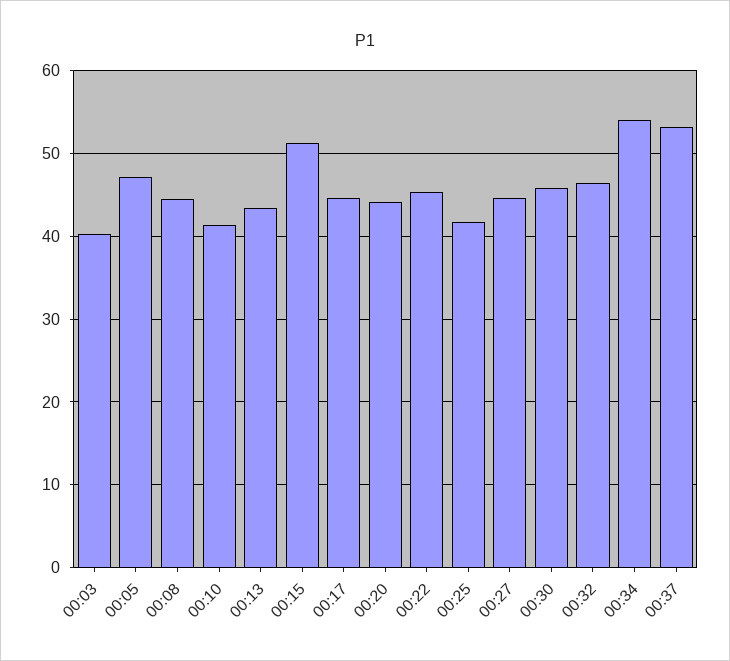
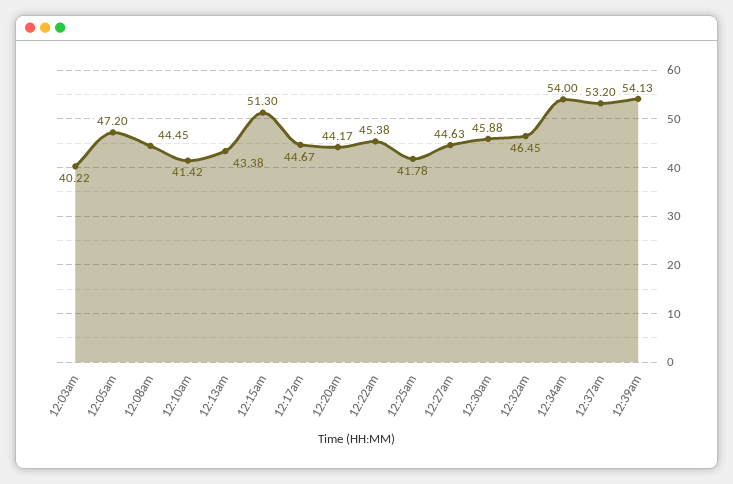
12:39am: none -> 54.13

